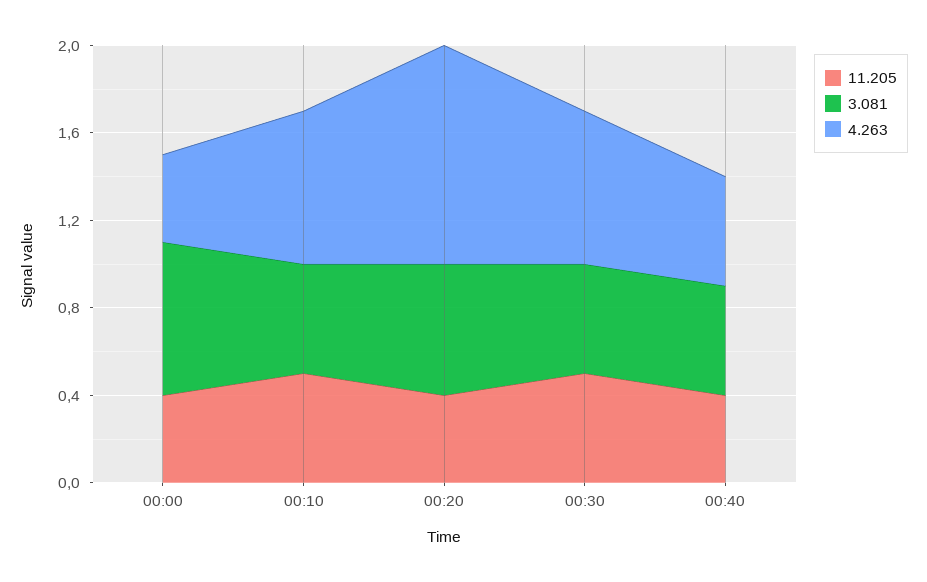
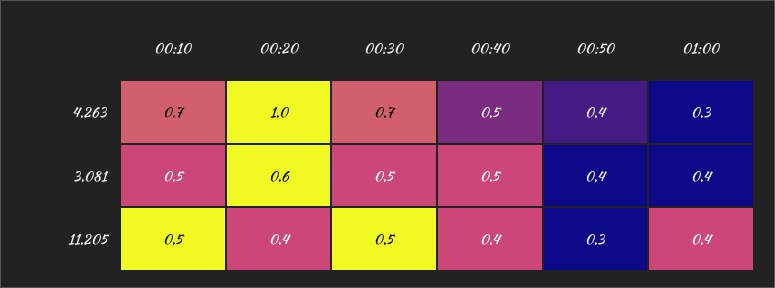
11.205, 00:00: 0.4 -> none
3.081, 00:00: 0.7 -> none
4.263, 00:00: 0.4 -> none
4.263, 00:50: none -> 0.4
4.263, 01:00: none -> 0.3
3.081, 00:50: none -> 0.4
3.081, 01:00: none -> 0.4
11.205, 00:50: none -> 0.3
11.205, 01:00: none -> 0.4

